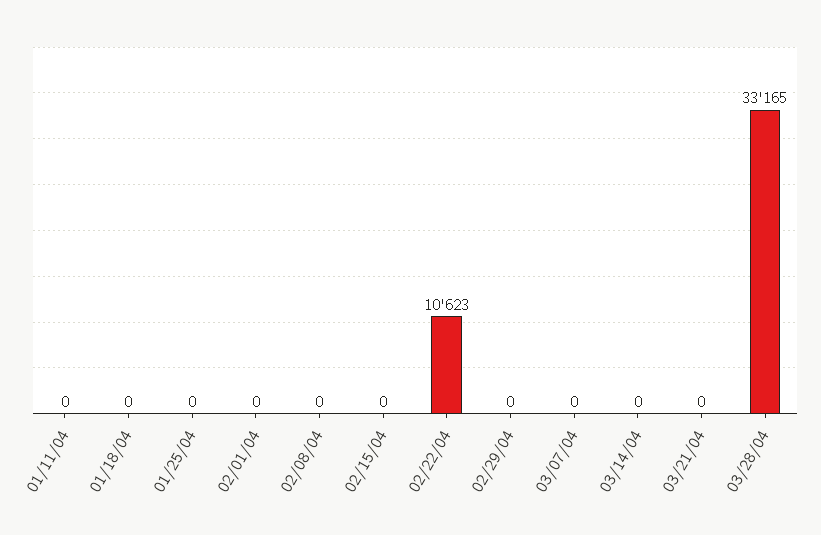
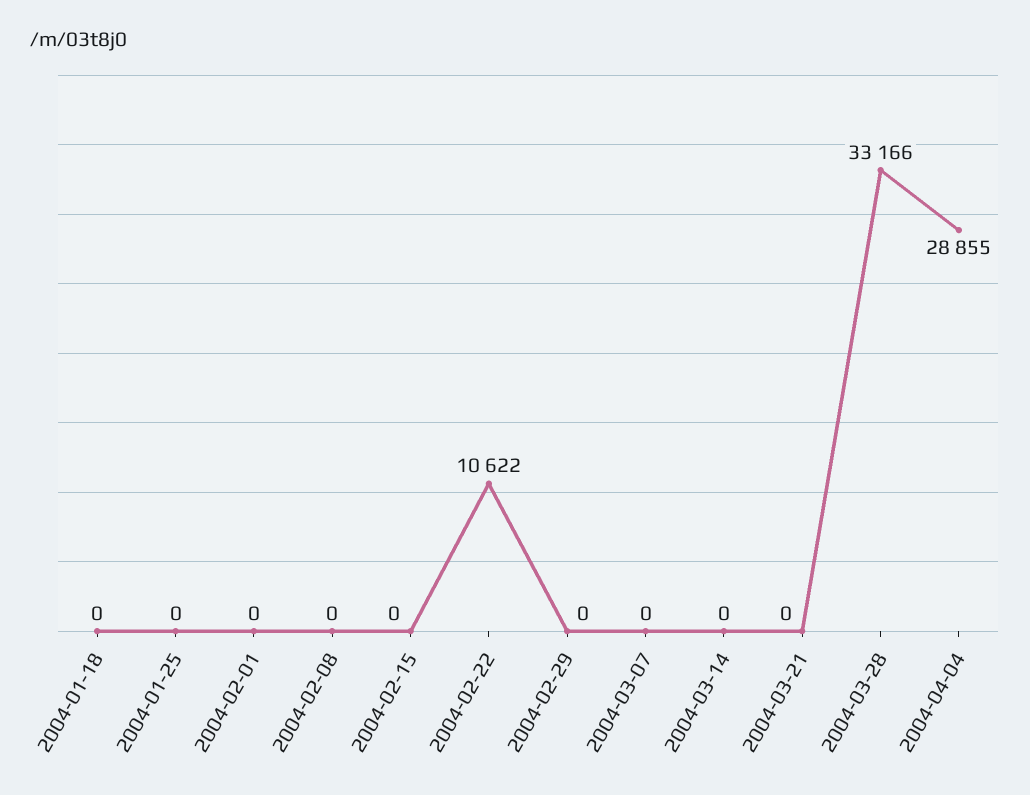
01/11/04: 0 -> none
02/22/04: 10623 -> 10622
03/28/04: 33165 -> 33166
2004-04-04: none -> 28855

